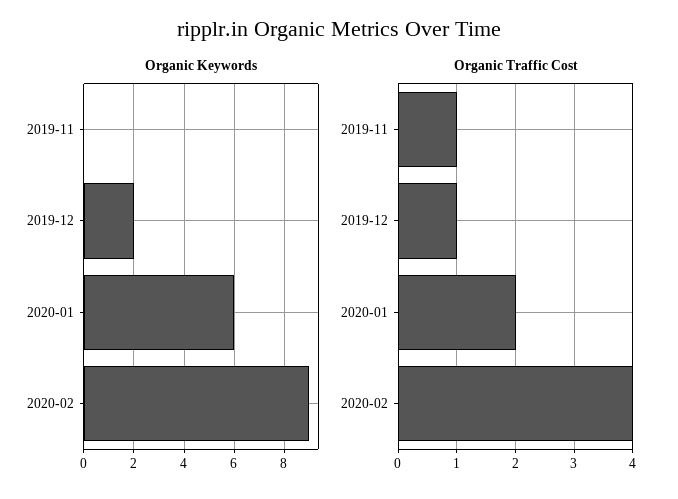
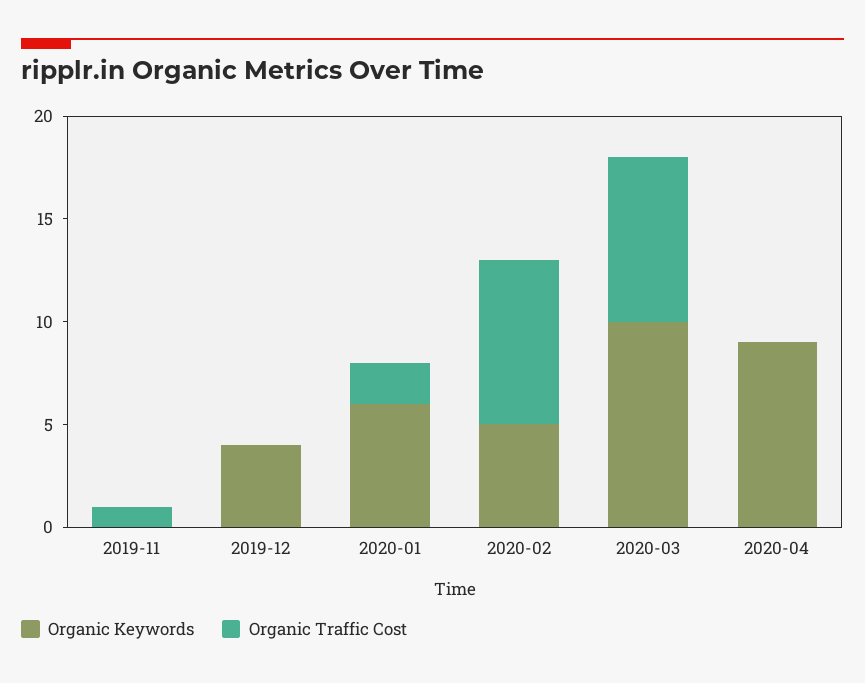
Organic Keywords, 2019-12: 2 -> 4
Organic Keywords, 2020-02: 9 -> 5
Organic Traffic Cost, 2019-12: 1 -> 0
Organic Traffic Cost, 2020-02: 4 -> 8
Organic Keywords, 2020-03: none -> 10
Organic Traffic Cost, 2020-03: none -> 8
Organic Keywords, 2020-04: none -> 9
Organic Traffic Cost, 2020-04: none -> 0

